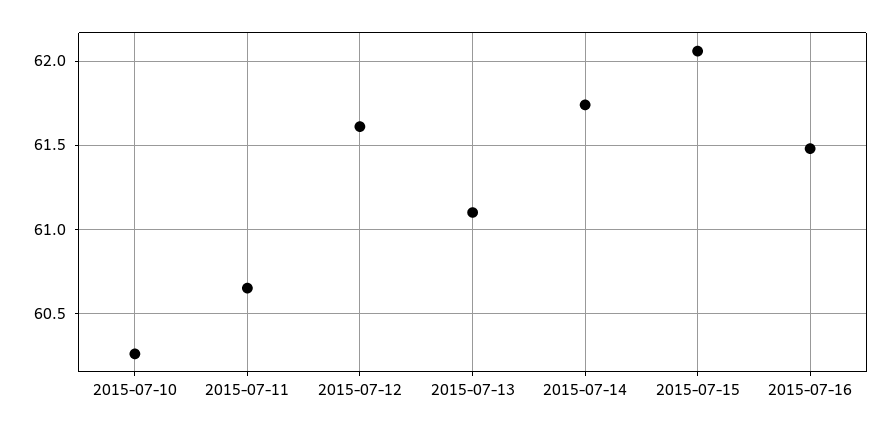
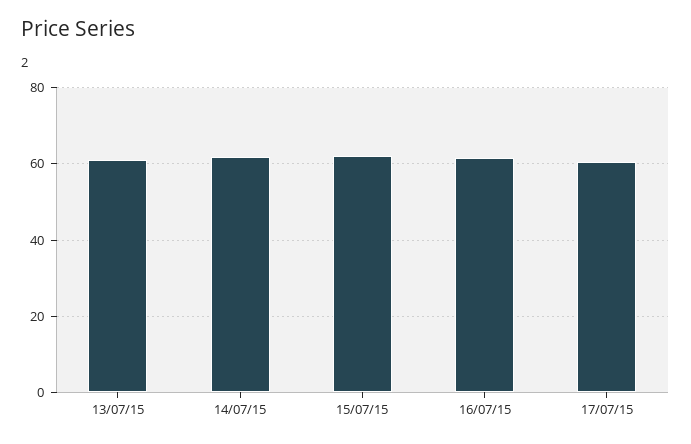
2015-07-10: 60.25 -> none
2015-07-11: 60.65 -> none
2015-07-12: 61.6 -> none
17/07/15: none -> 60

